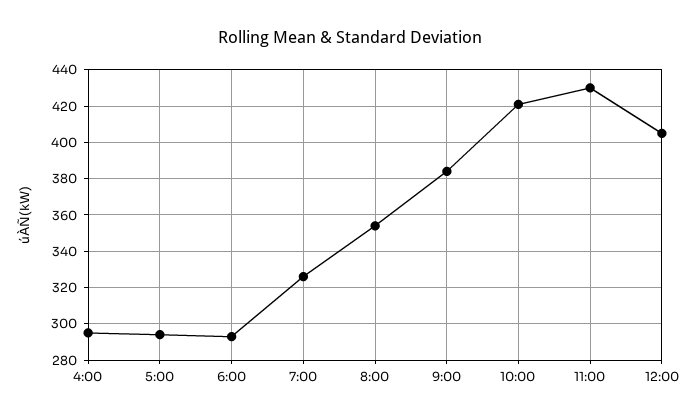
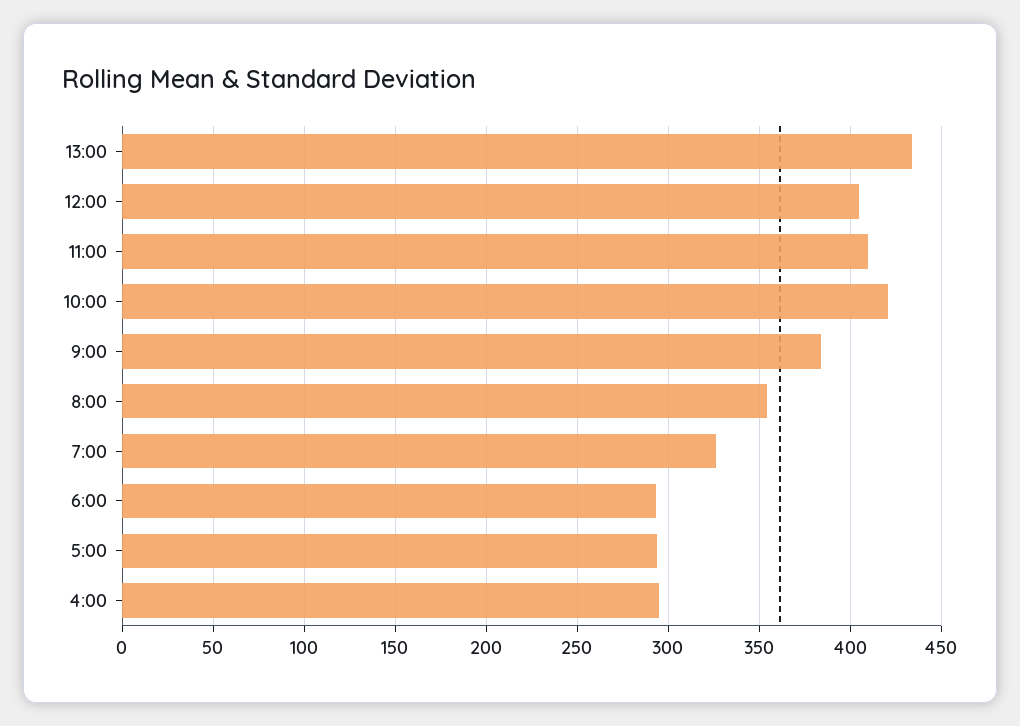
11:00: 430 -> 410
13:00: none -> 435

